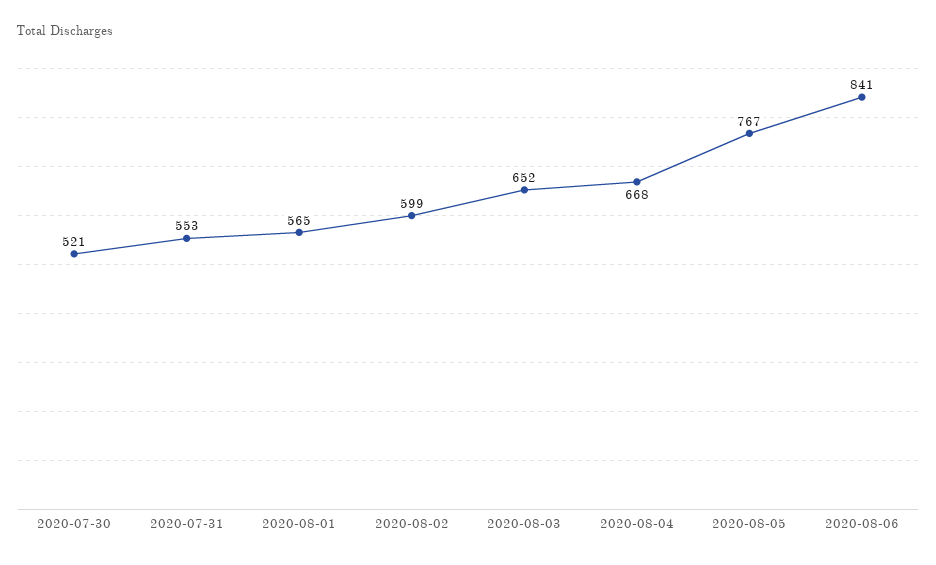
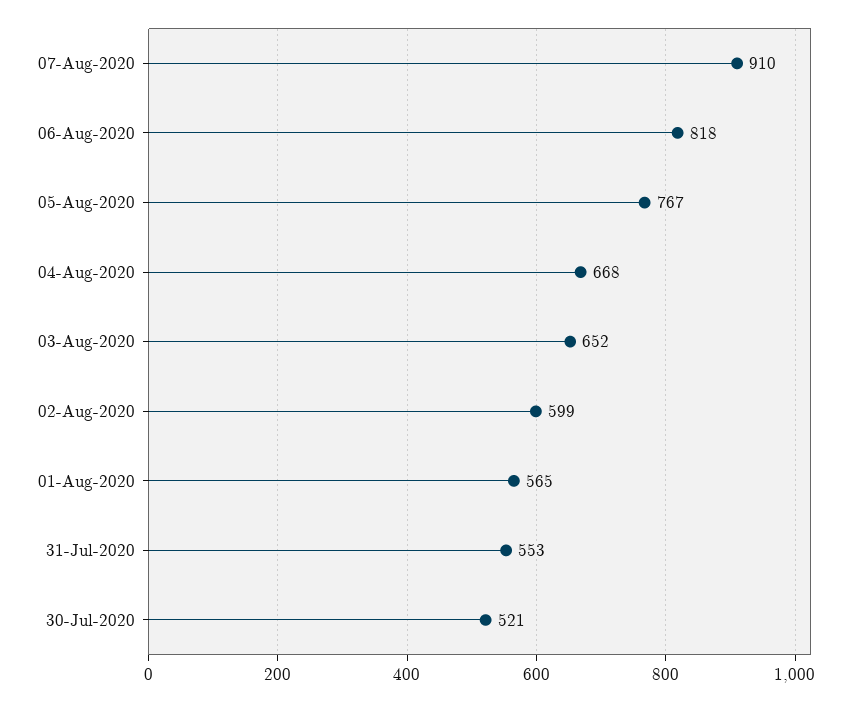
2020-08-06: 841 -> 818
07-Aug-2020: none -> 910

